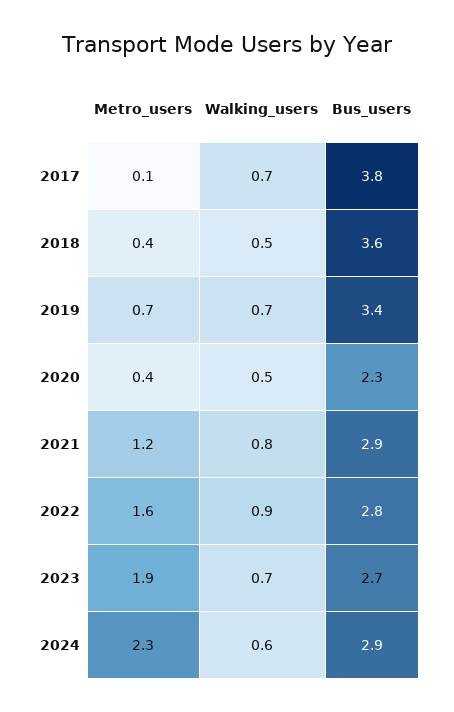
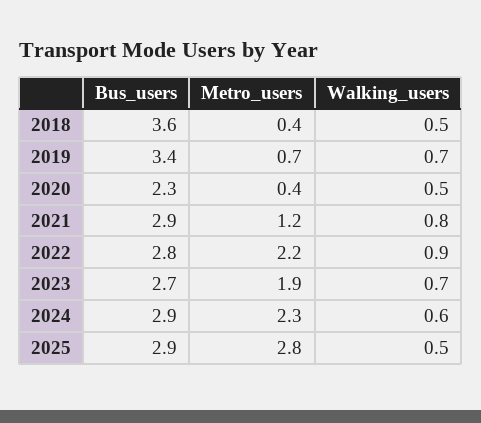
Metro_users, 2017: 0.1 -> none
Walking_users, 2017: 0.7 -> none
Bus_users, 2017: 3.8 -> none
Metro_users, 2022: 1.6 -> 2.2
Bus_users, 2025: none -> 2.9
Metro_users, 2025: none -> 2.8
Walking_users, 2025: none -> 0.5

